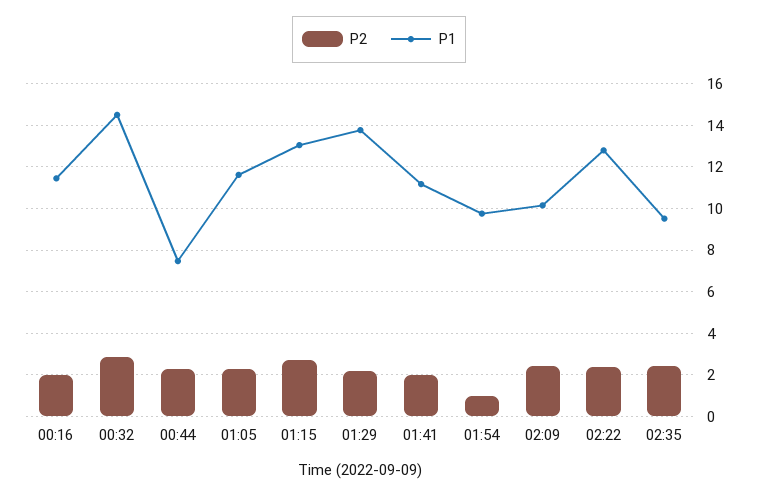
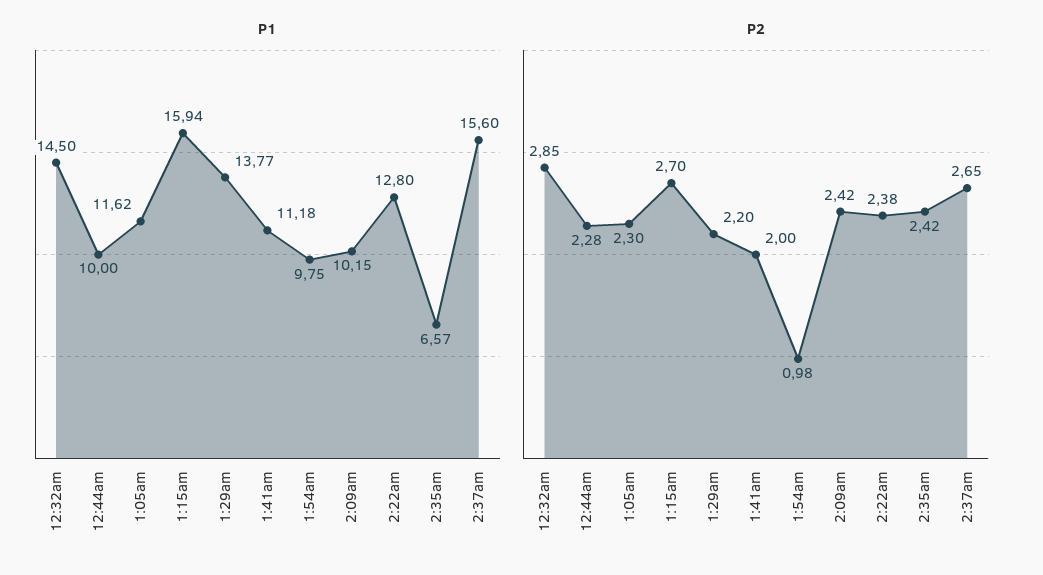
P2, 00:16: 2 -> none
P1, 00:16: 11.5 -> none
P1, 00:44: 7.5 -> 10
P1, 01:15: 13 -> 15.94
P1, 02:35: 9.5 -> 6.57
P1, 2:37am: none -> 15.6
P2, 2:37am: none -> 2.65

